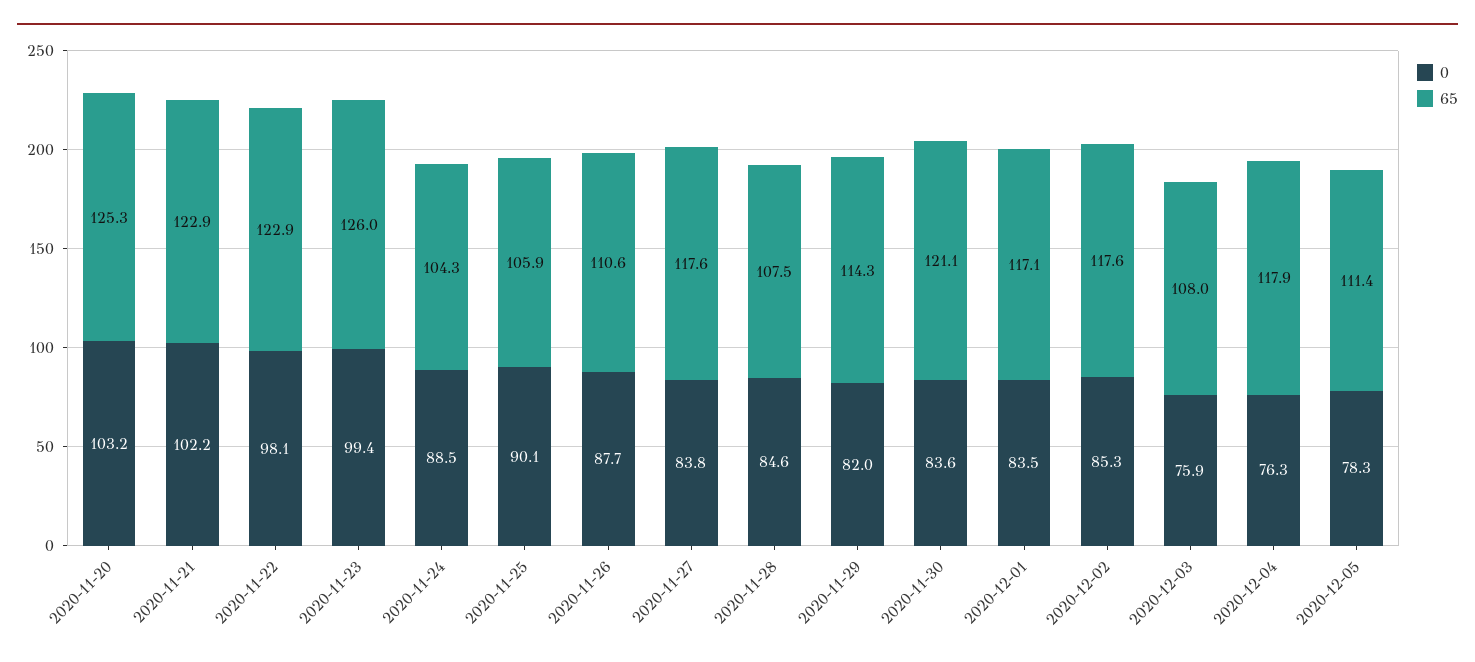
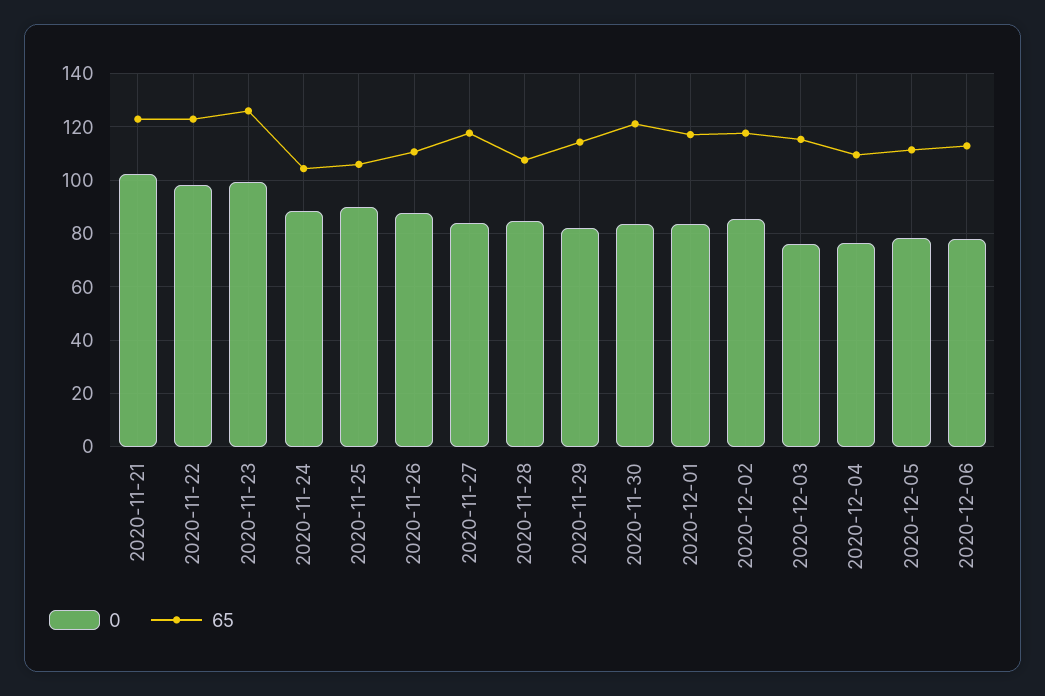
0, 2020-11-20: 103.2 -> none
65, 2020-11-20: 125.3 -> none
65, 2020-12-03: 108 -> 115
65, 2020-12-04: 117.9 -> 110
0, 2020-12-06: none -> 77.5
65, 2020-12-06: none -> 112.5

